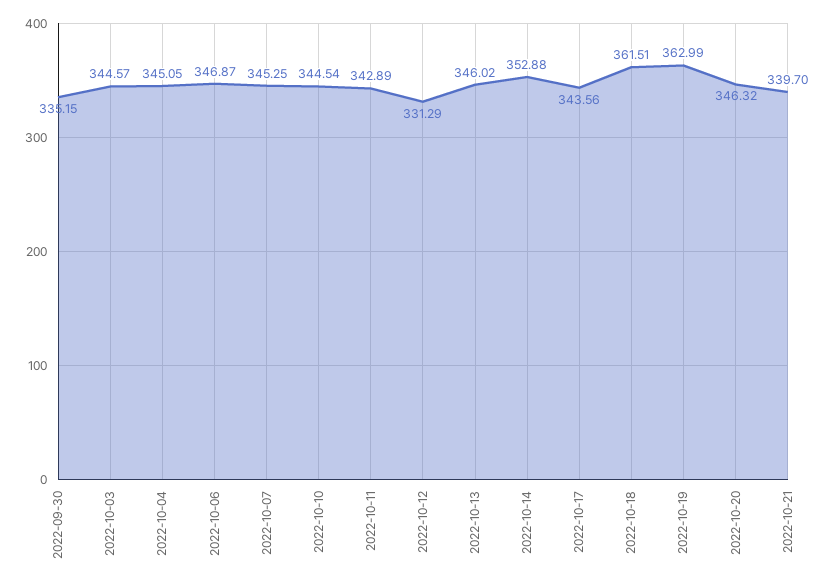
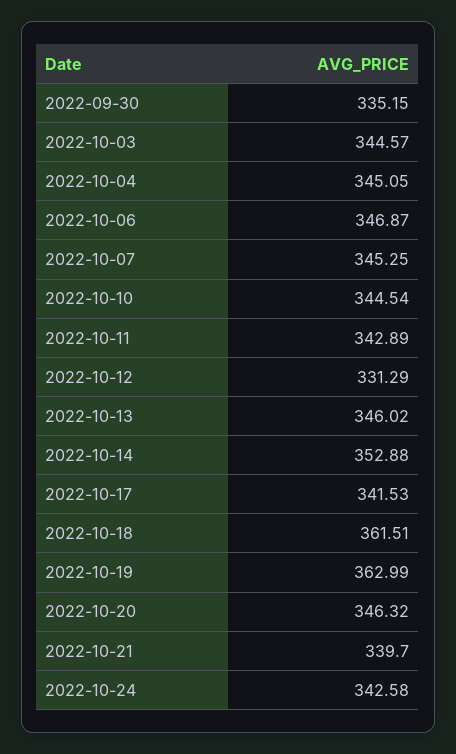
2022-10-17: 343.56 -> 341.53
2022-10-24: none -> 342.58

